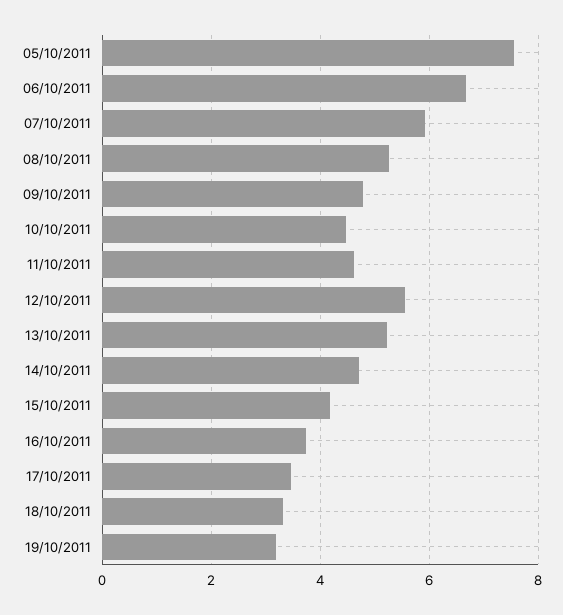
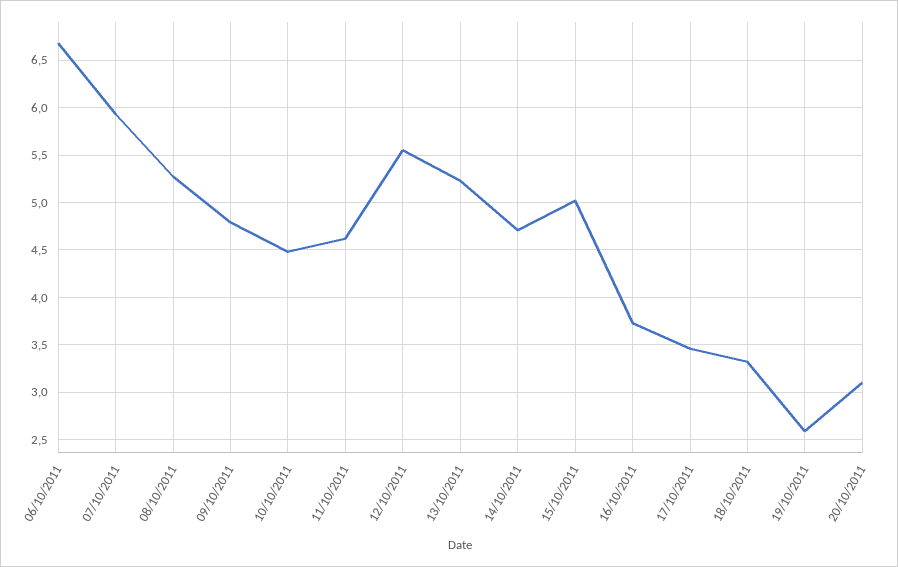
05/10/2011: 7.6 -> none
15/10/2011: 4.2 -> 5
19/10/2011: 3.2 -> 2.6
20/10/2011: none -> 3.1

